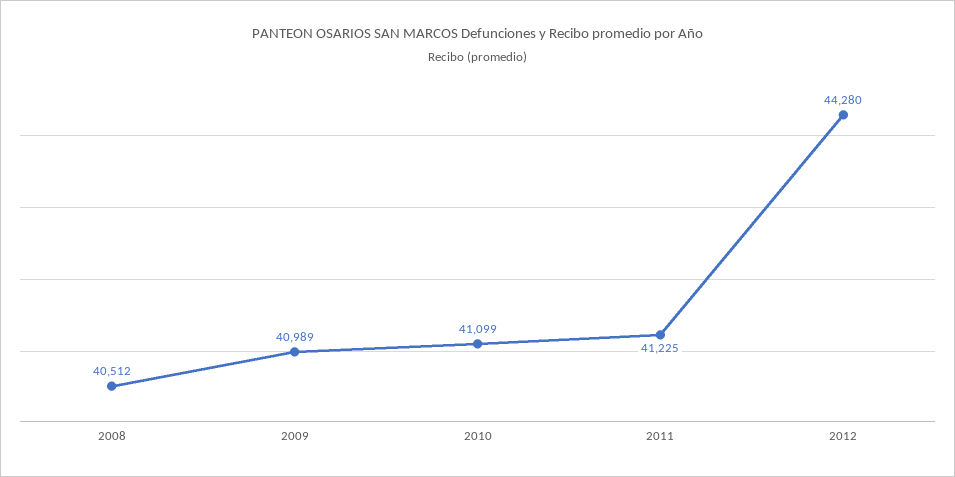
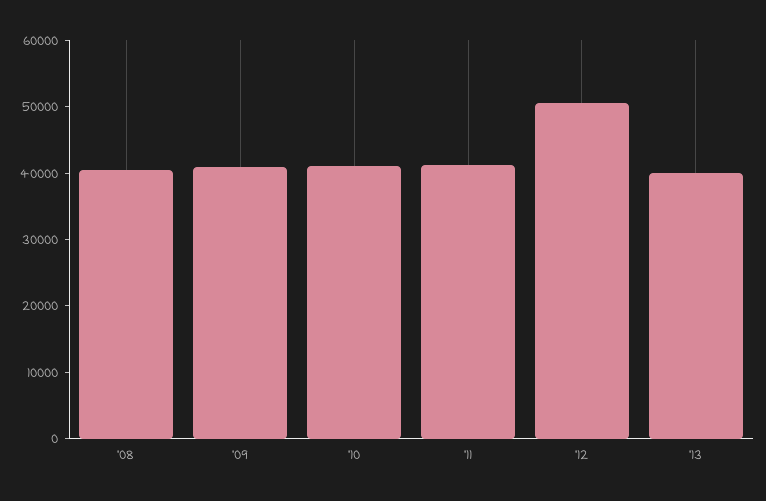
2012: 44280 -> 50000
'13: none -> 40000

